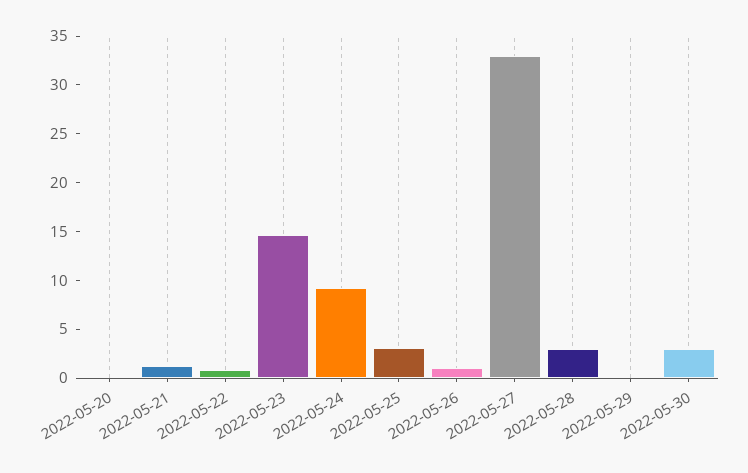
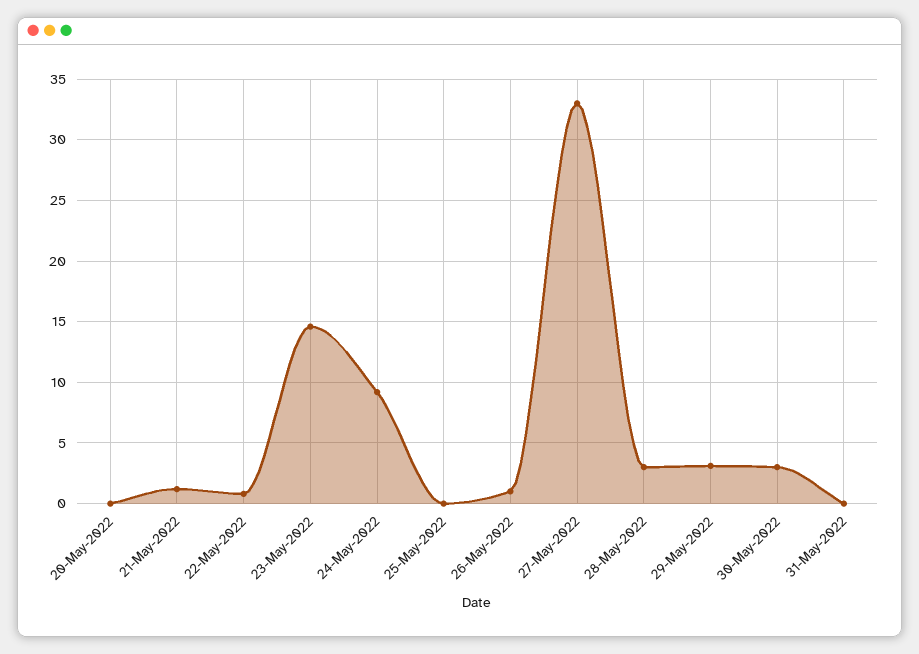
2022-05-25: 3 -> 0
2022-05-29: 0 -> 3
31-May-2022: none -> 0

